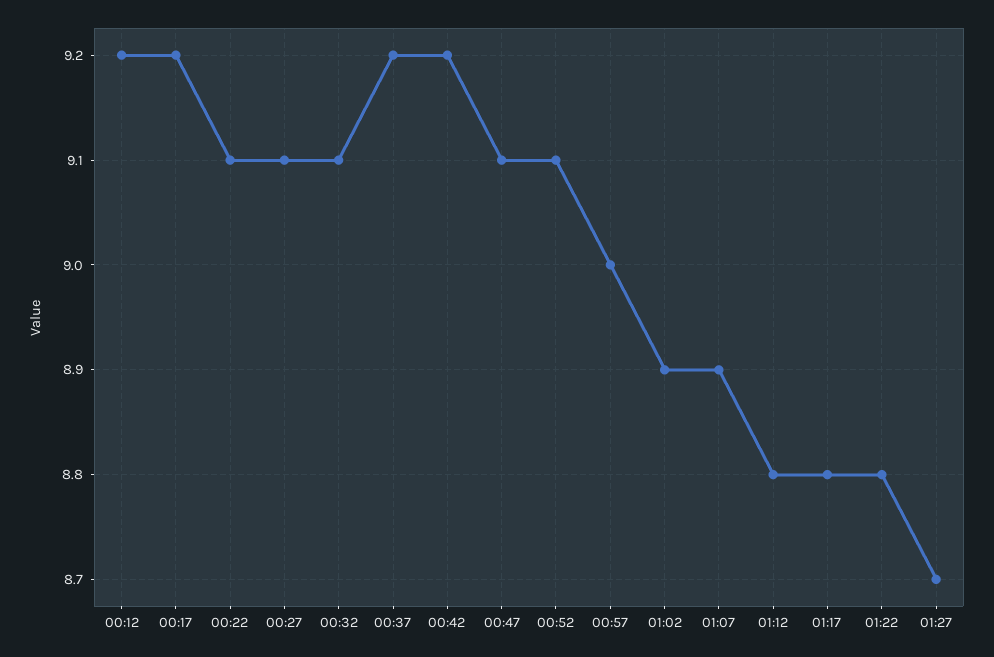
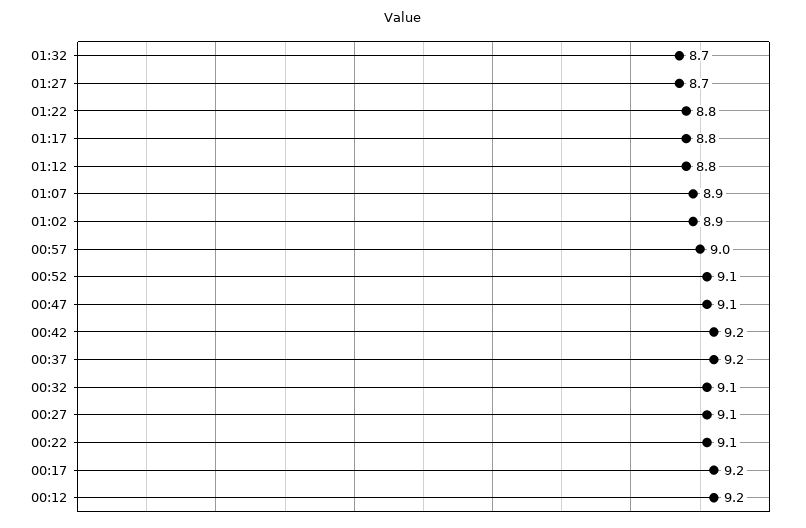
01:32: none -> 8.7

